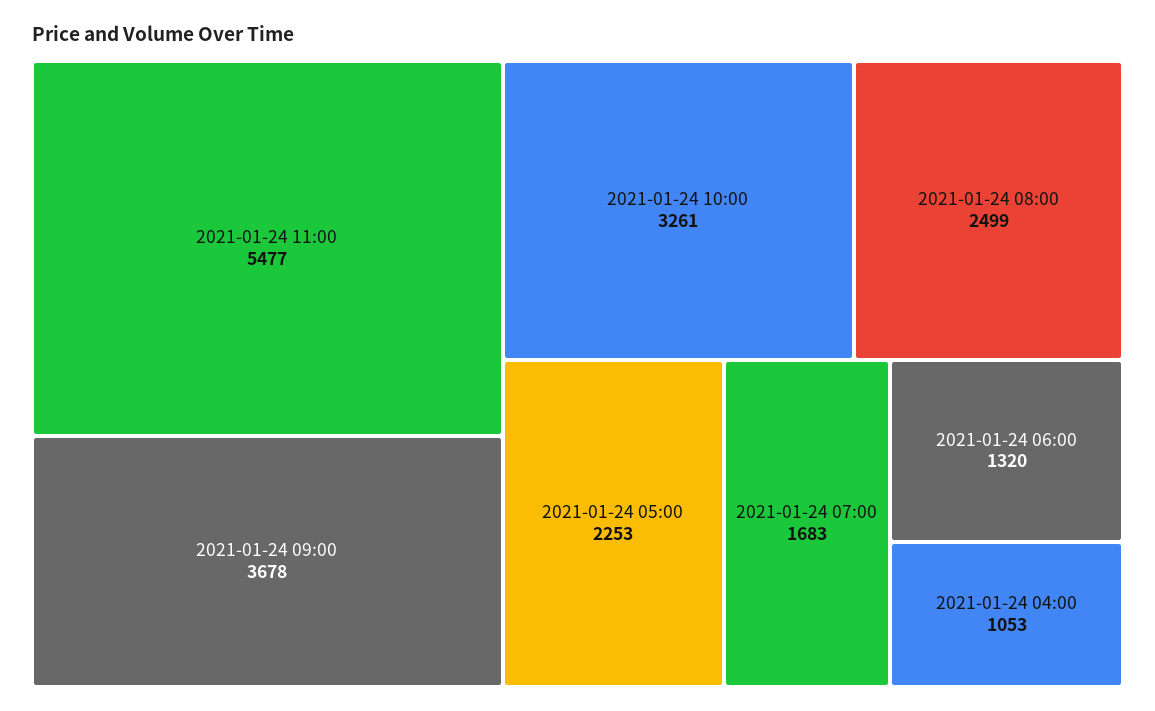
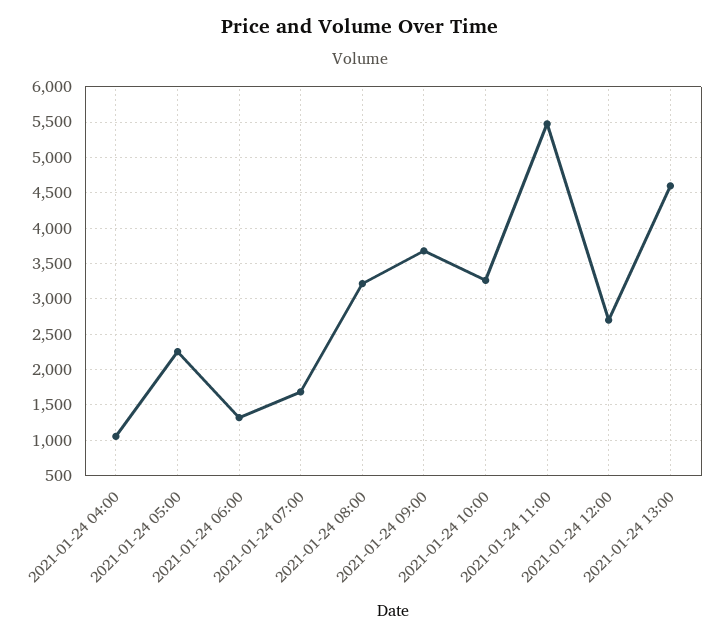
2021-01-24 08:00: 2499 -> 3200
2021-01-24 12:00: none -> 2700
2021-01-24 13:00: none -> 4600

